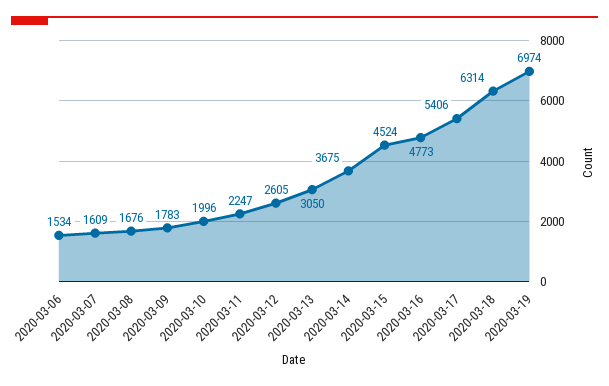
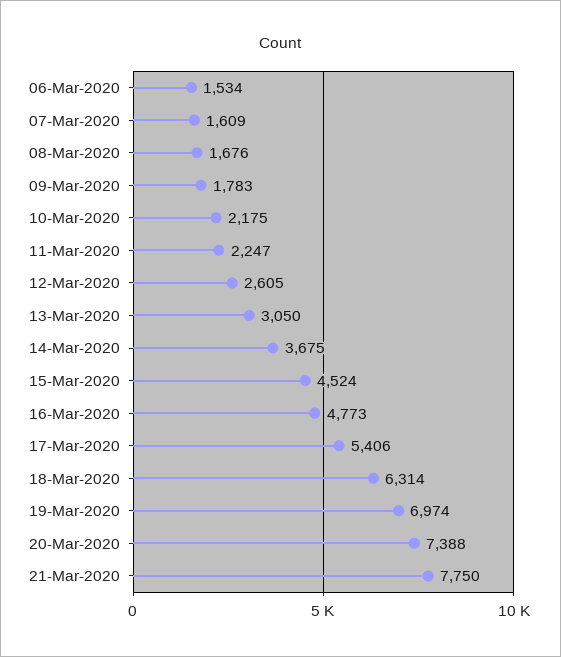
2020-03-10: 1996 -> 2175
20-Mar-2020: none -> 7388
21-Mar-2020: none -> 7750

